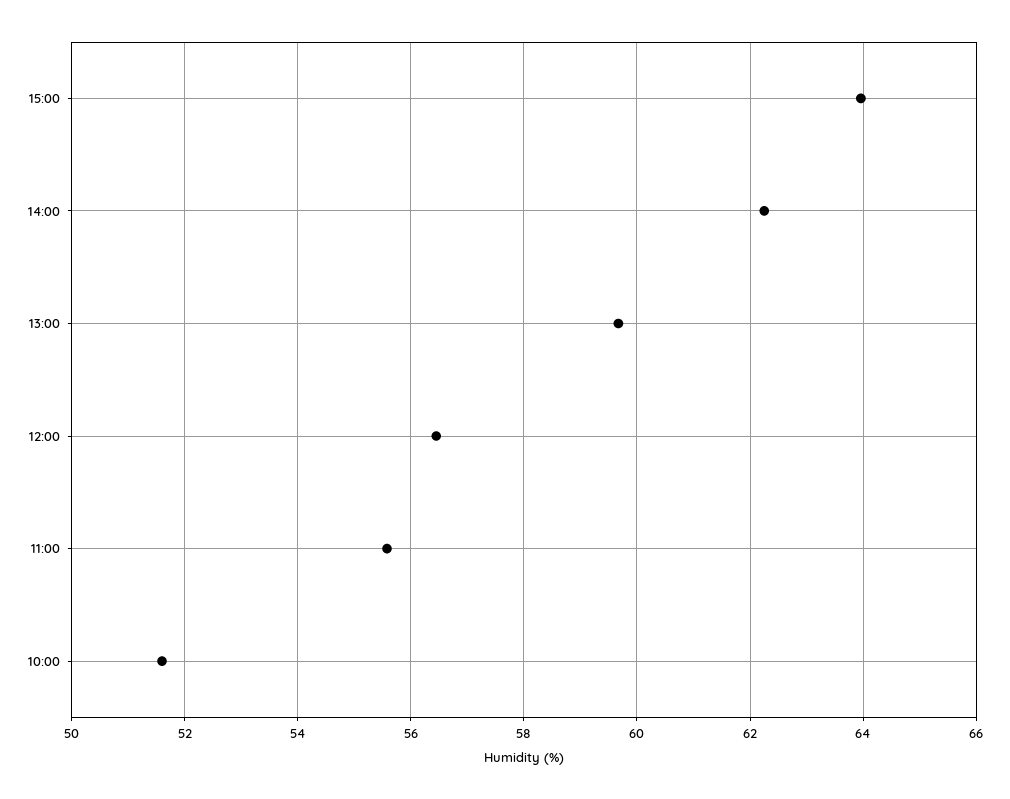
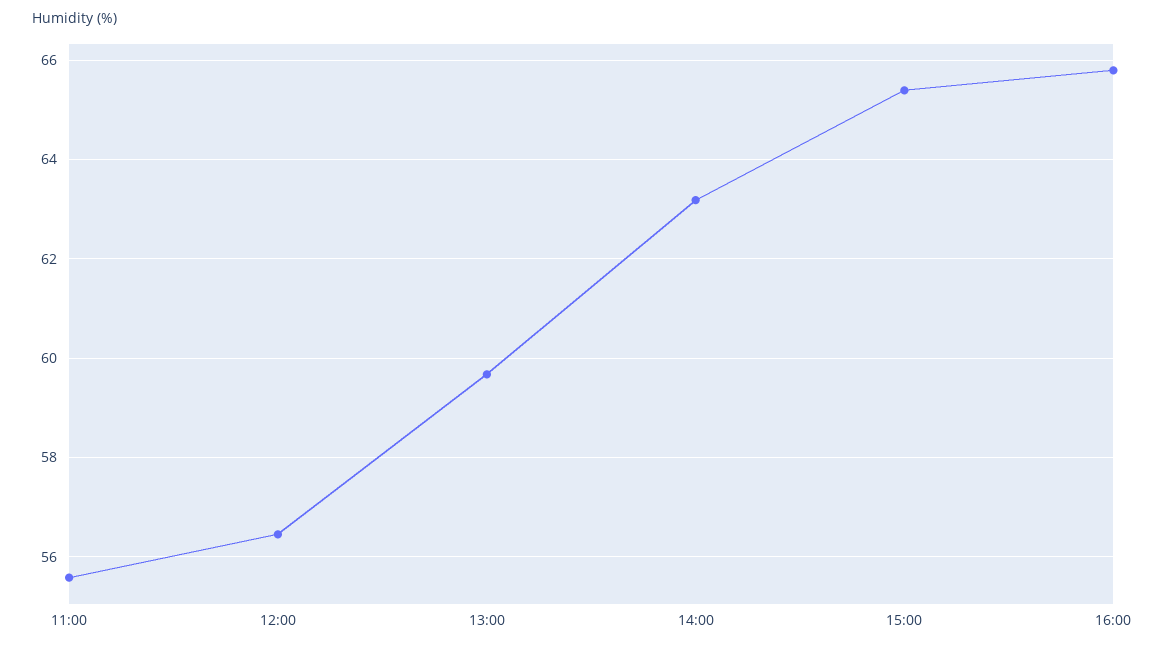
15:00: 64 -> 65.4
14:00: 62.2 -> 63.2
10:00: 51.6 -> none
16:00: none -> 65.8

